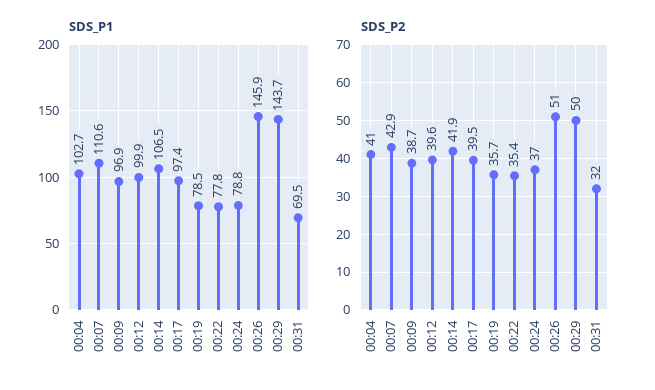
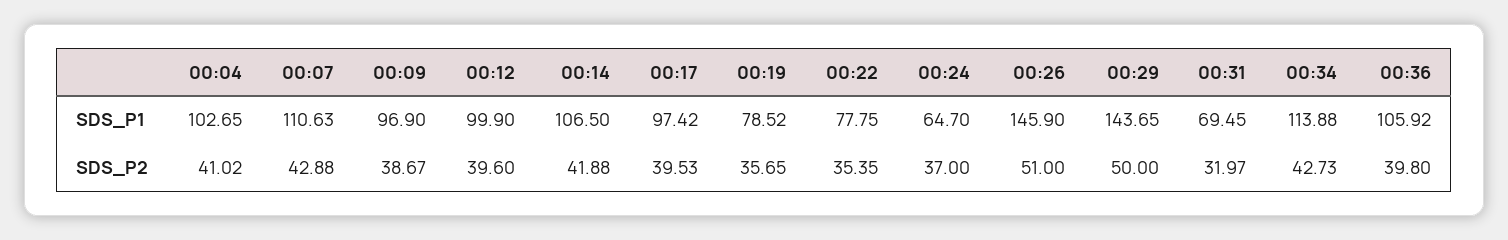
SDS_P1, 00:24: 78.8 -> 64.7
SDS_P1, 00:34: none -> 113.88
SDS_P1, 00:36: none -> 105.92
SDS_P2, 00:34: none -> 42.73
SDS_P2, 00:36: none -> 39.8

